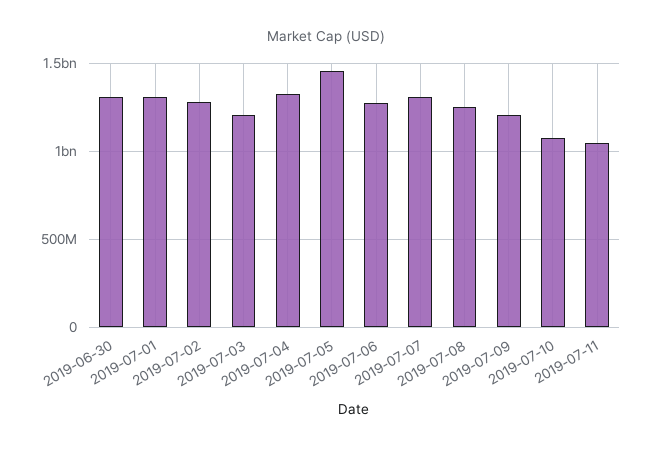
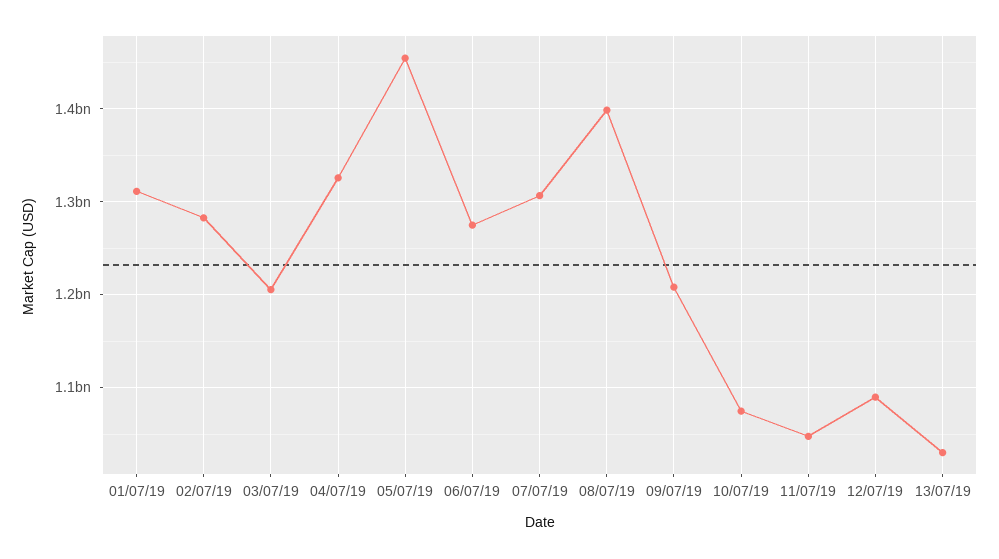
2019-06-30: 1300000000 -> none
2019-07-08: 1250000000 -> 1400000000
12/07/19: none -> 1090000000
13/07/19: none -> 1030000000

